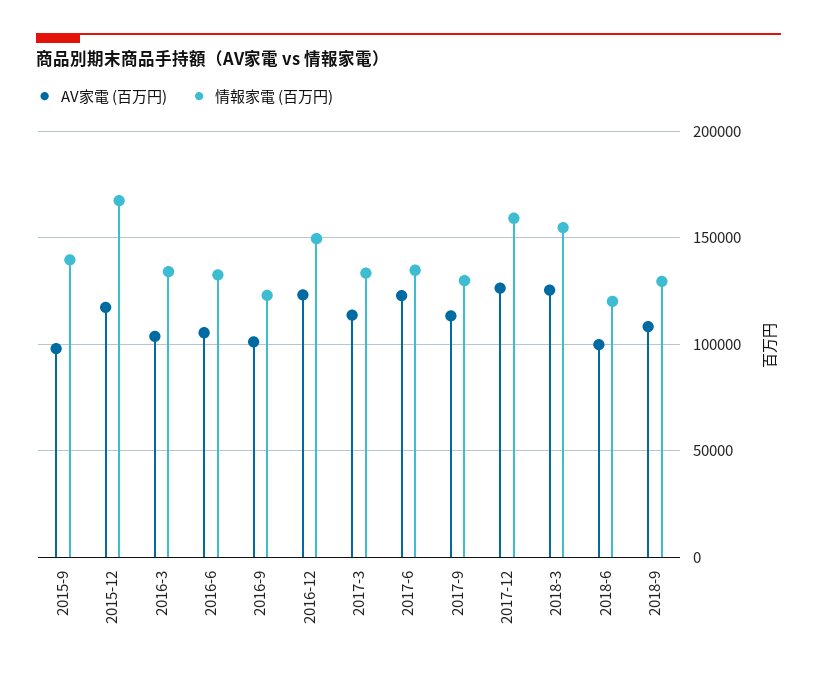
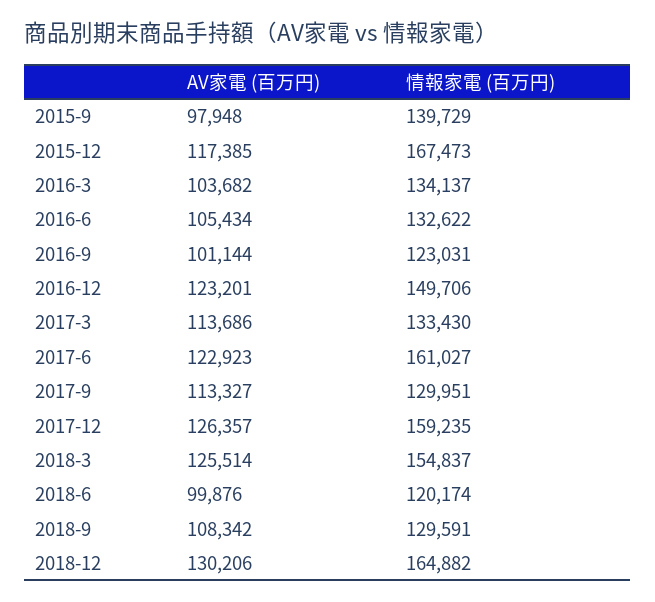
情報家電 (百万円), 2017-6: 135000 -> 161027
AV家電 (百万円), 2018-12: none -> 130206
情報家電 (百万円), 2018-12: none -> 164882

